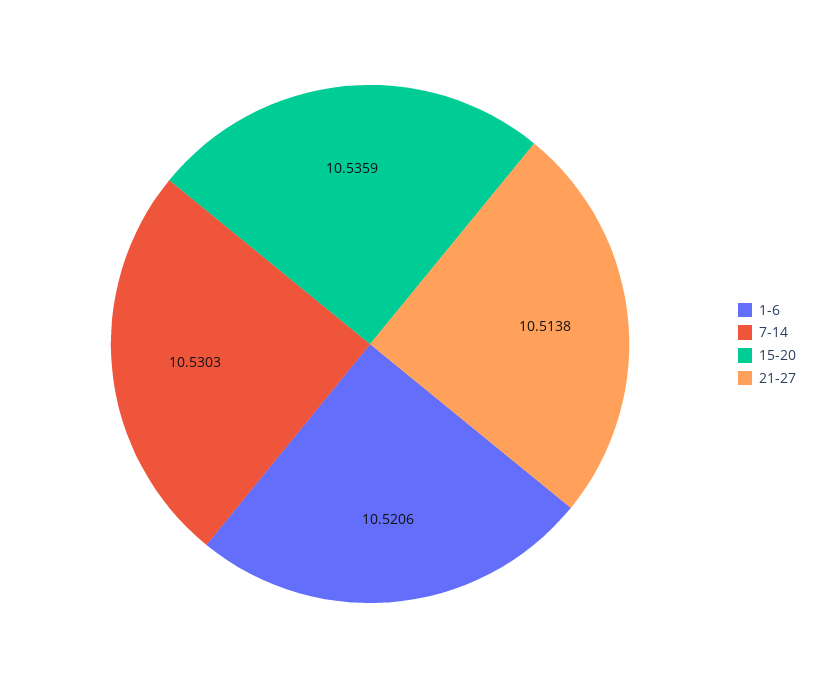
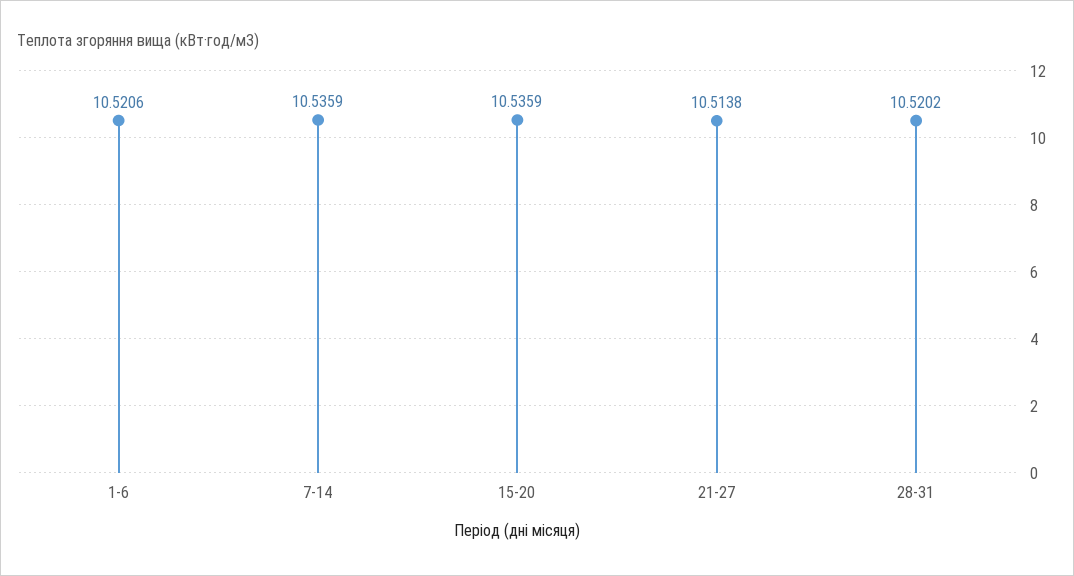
7-14: 10.5303 -> 10.5359
28-31: none -> 10.5202

